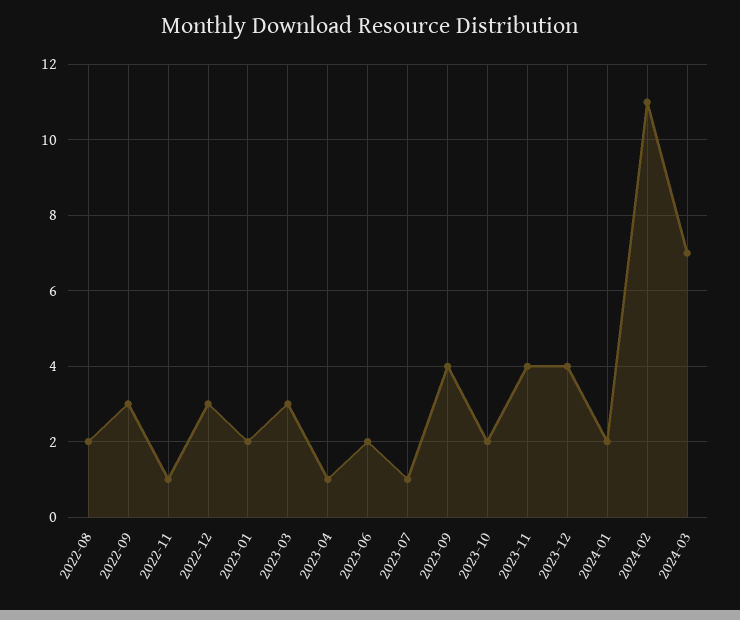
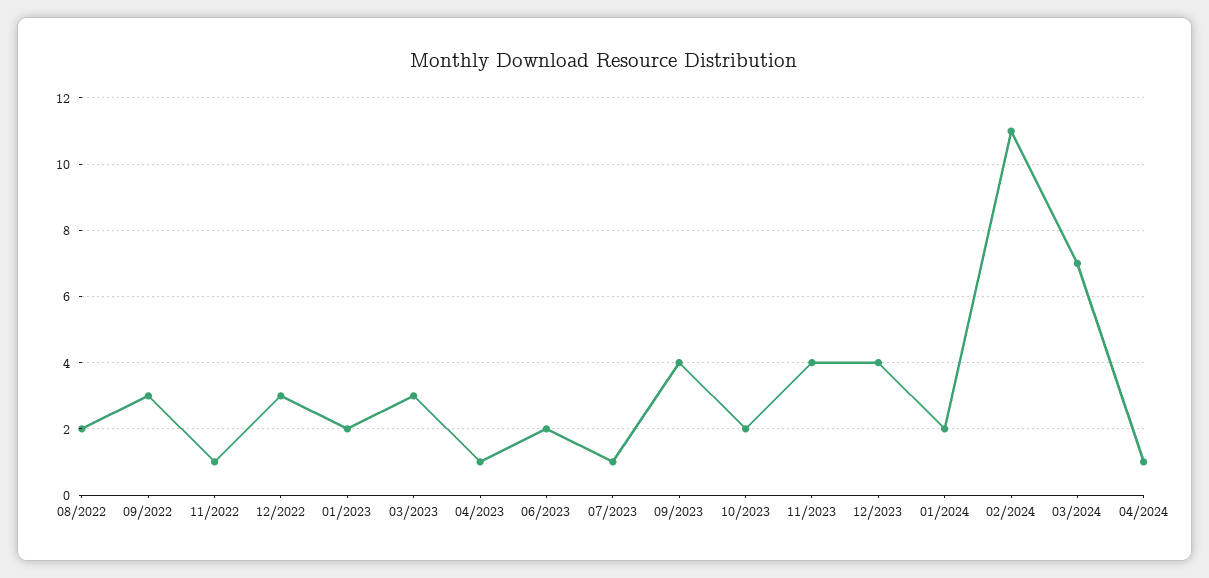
04/2024: none -> 1

